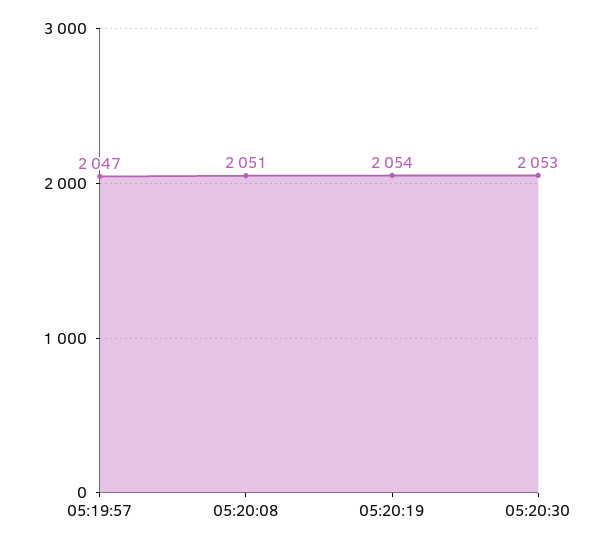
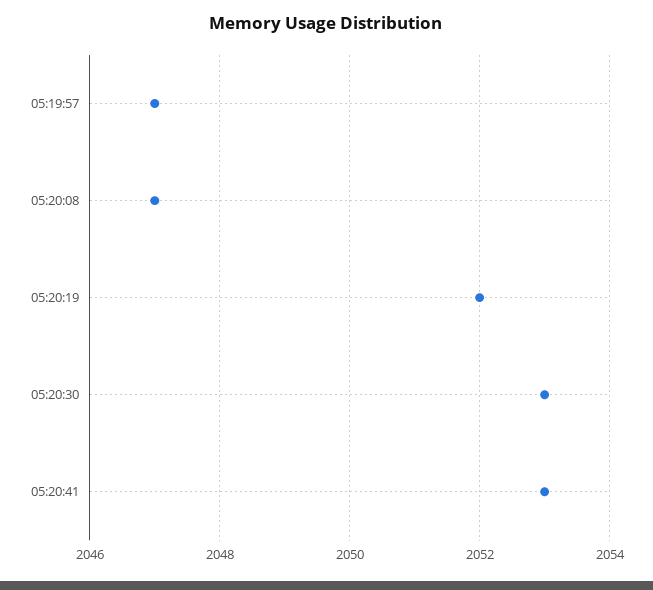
05:20:08: 2051 -> 2047
05:20:19: 2054 -> 2052
05:20:41: none -> 2053

